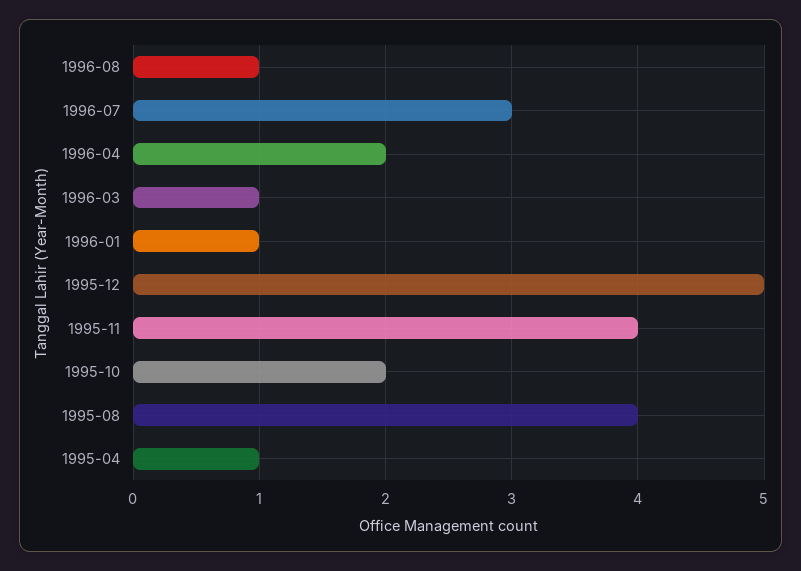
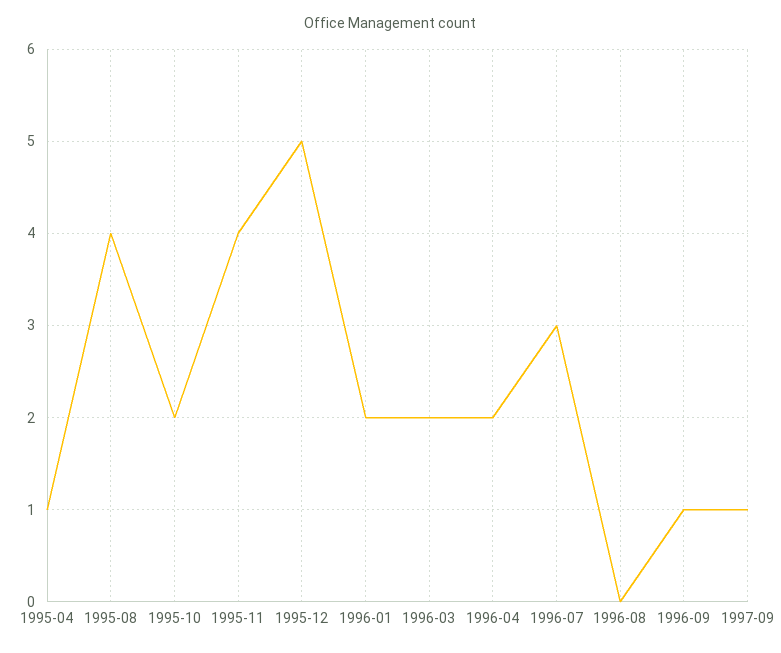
1996-08: 1 -> 0
1996-03: 1 -> 2
1996-01: 1 -> 2
1996-09: none -> 1
1997-09: none -> 1

